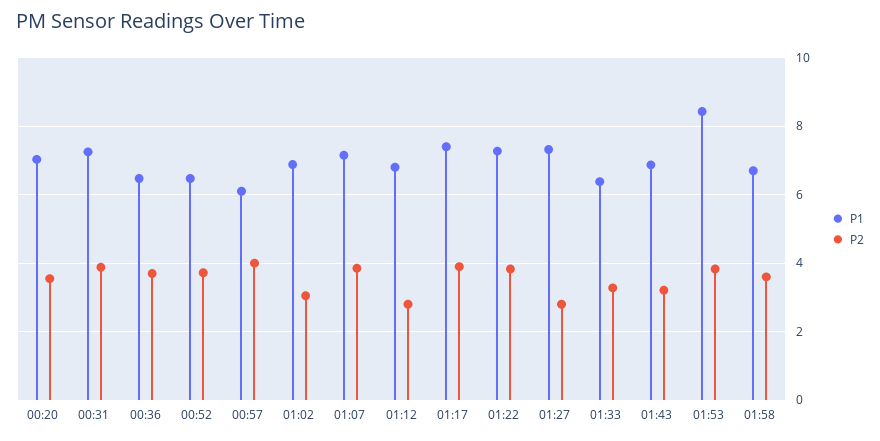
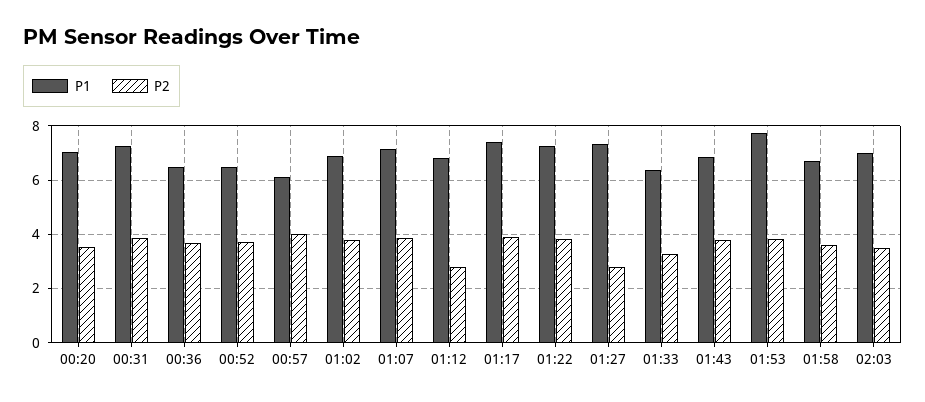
P2, 01:02: 3 -> 3.75
P2, 01:43: 3.2 -> 3.75
P1, 01:53: 8.4 -> 7.75
P1, 02:03: none -> 7
P2, 02:03: none -> 3.5

